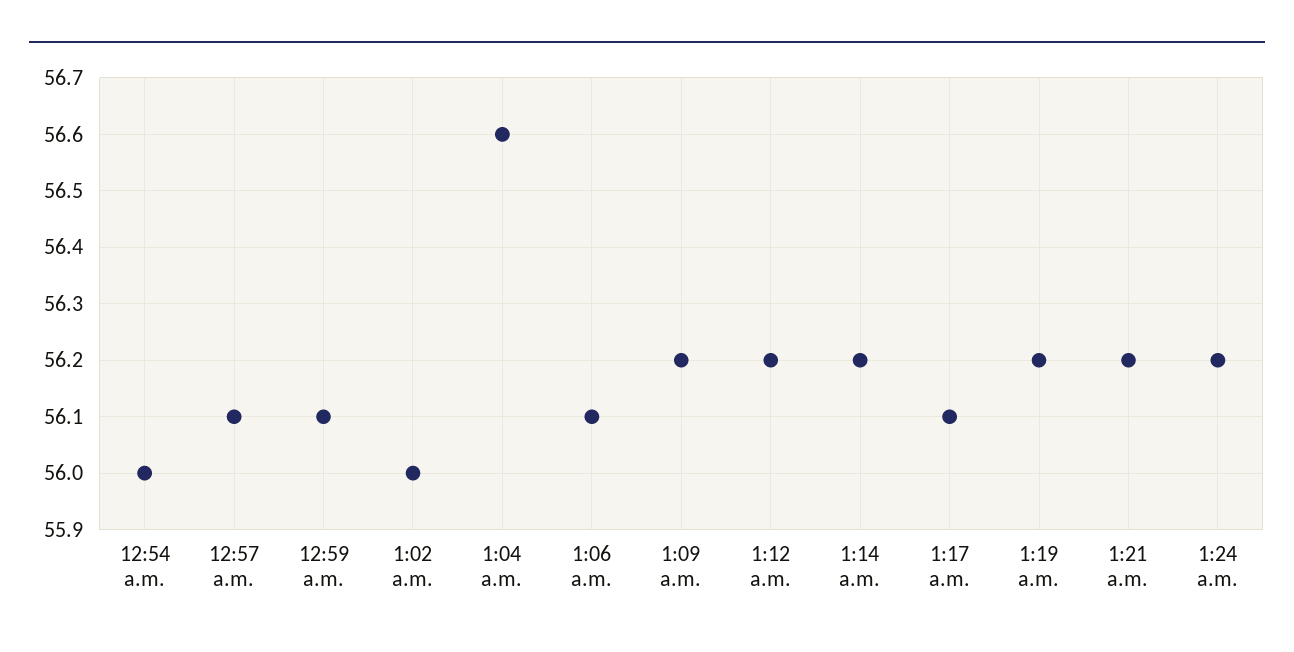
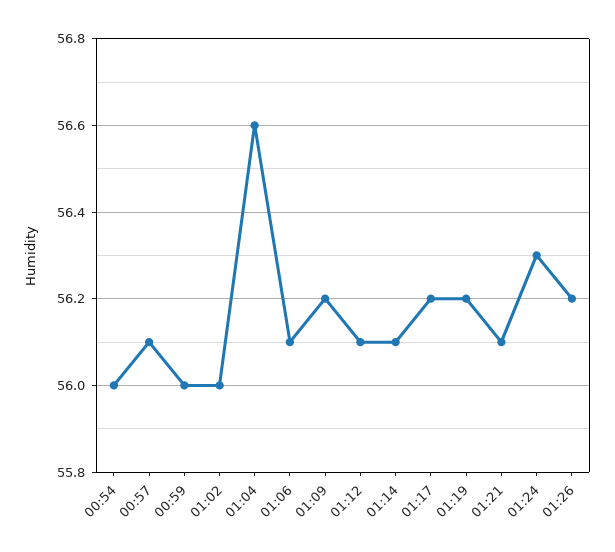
12:59 a.m.: 56.1 -> 56
1:12 a.m.: 56.2 -> 56.1
1:14 a.m.: 56.2 -> 56.1
1:17 a.m.: 56.1 -> 56.2
1:21 a.m.: 56.2 -> 56.1
1:24 a.m.: 56.2 -> 56.3
01:26: none -> 56.2

